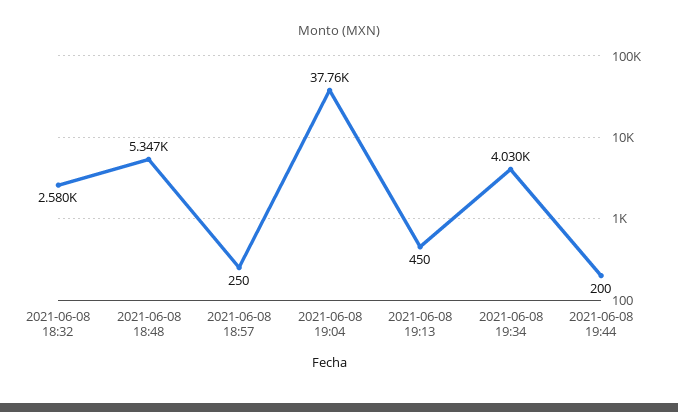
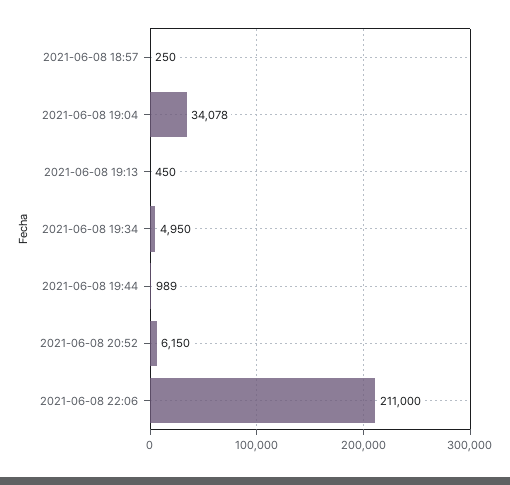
2021-06-08 18:32: 2580 -> none
2021-06-08 18:48: 5347 -> none
2021-06-08 19:04: 37760 -> 34078
2021-06-08 19:34: 4030 -> 4950
2021-06-08 19:44: 200 -> 989
2021-06-08 20:52: none -> 6150
2021-06-08 22:06: none -> 211000

